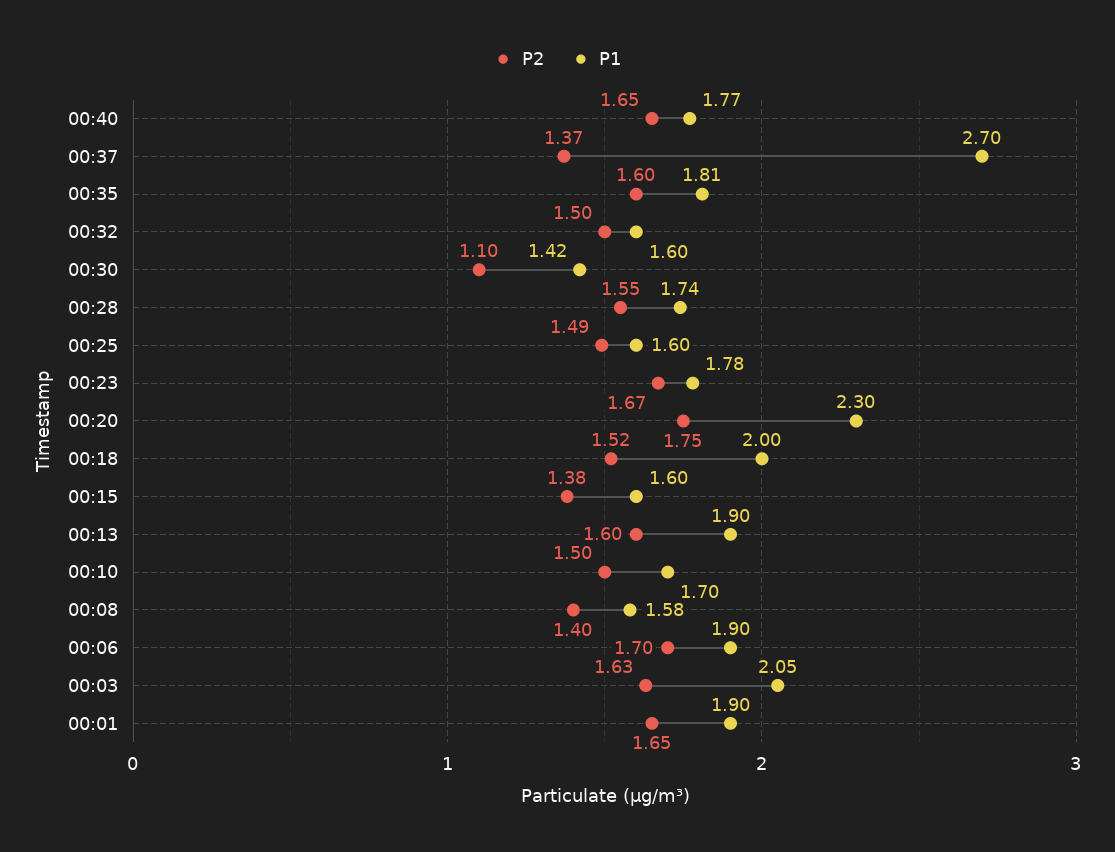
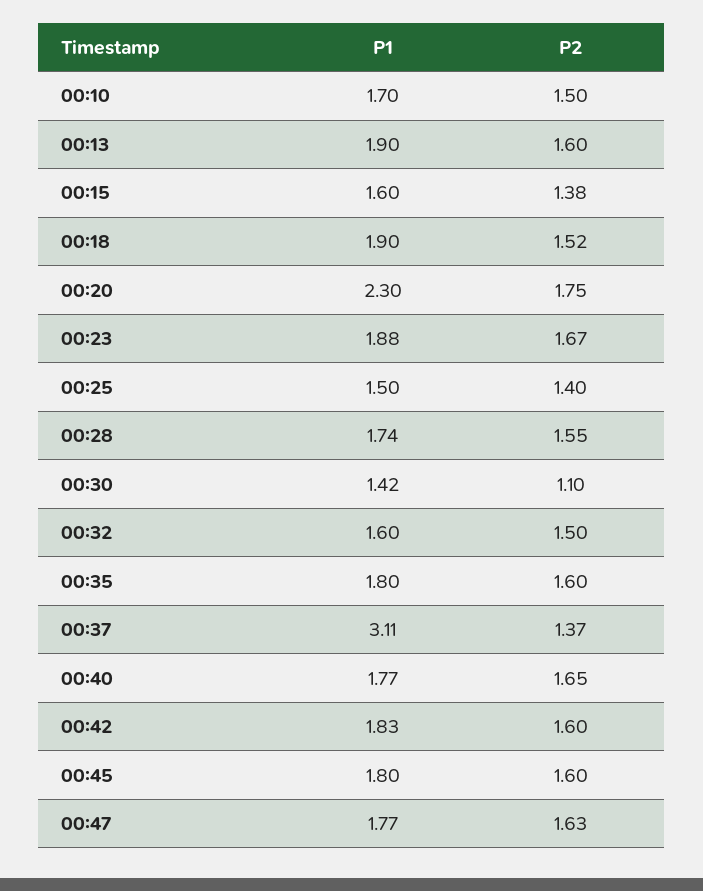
P1, 00:37: 2.7 -> 3.11
P1, 00:35: 1.81 -> 1.8
P2, 00:25: 1.49 -> 1.4
P1, 00:25: 1.6 -> 1.5
P1, 00:23: 1.78 -> 1.88
P1, 00:18: 2 -> 1.9
P2, 00:08: 1.4 -> none
P1, 00:08: 1.58 -> none
P2, 00:06: 1.7 -> none
P1, 00:06: 1.9 -> none
P2, 00:03: 1.63 -> none
P1, 00:03: 2.05 -> none
P2, 00:01: 1.65 -> none
P1, 00:01: 1.9 -> none
P1, 00:42: none -> 1.83
P2, 00:42: none -> 1.6
P1, 00:45: none -> 1.8
P2, 00:45: none -> 1.6
P1, 00:47: none -> 1.77
P2, 00:47: none -> 1.63

